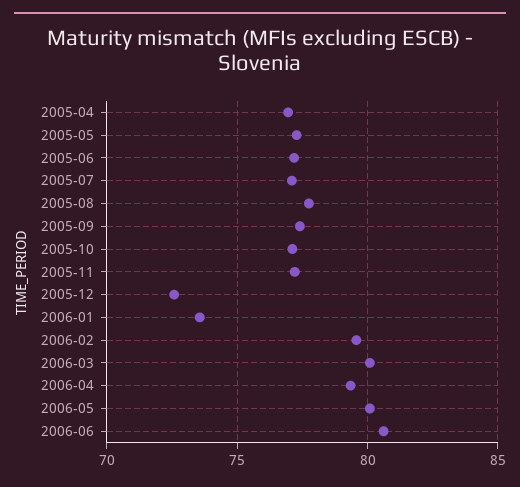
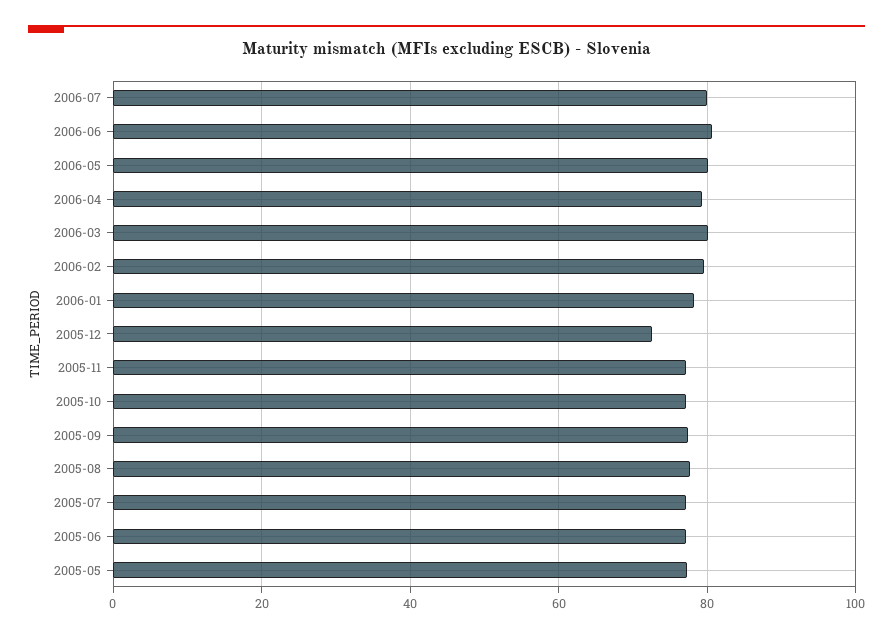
2005-04: 77 -> none
2006-01: 73.5 -> 78
2006-07: none -> 80

